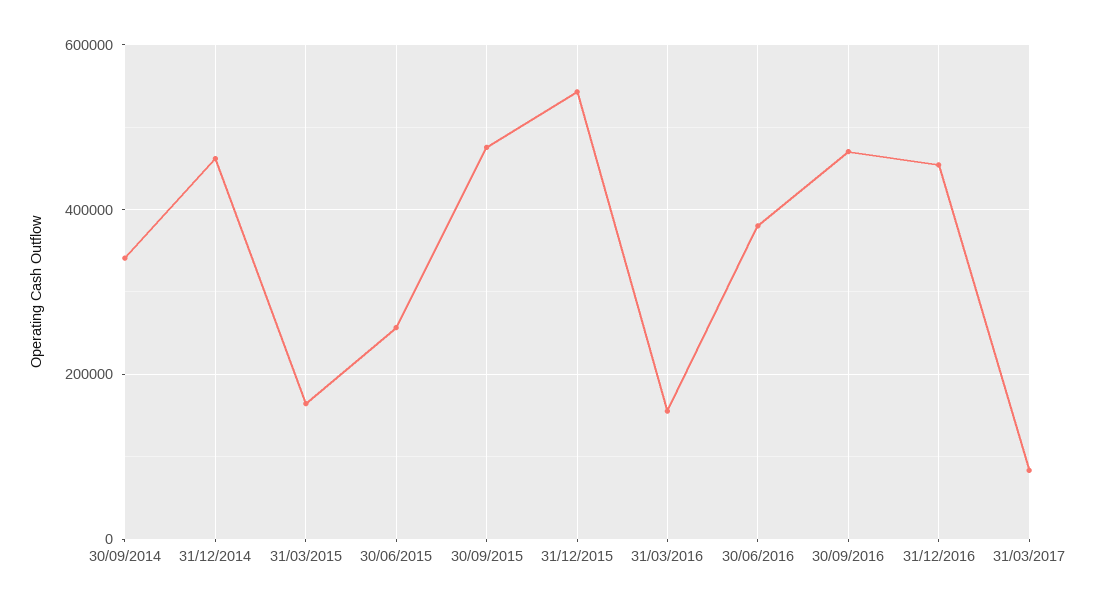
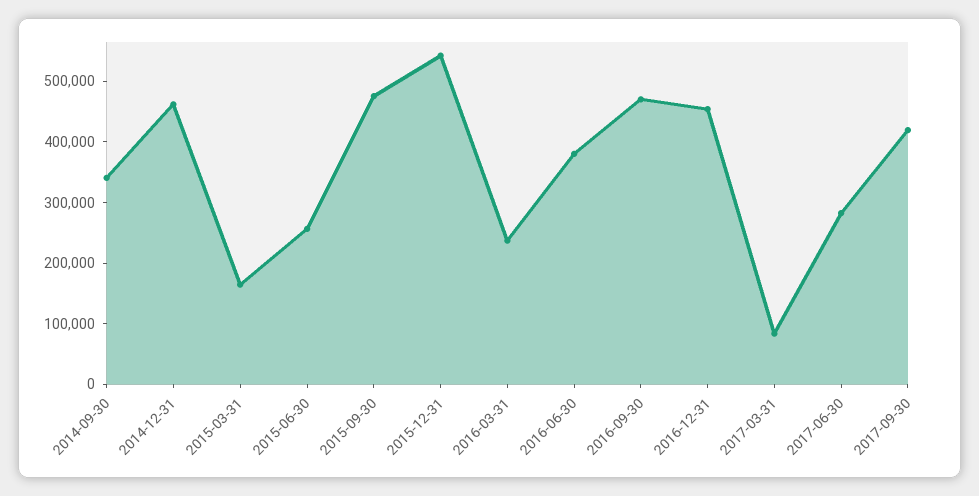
31/03/2016: 160000 -> 240000
2017-06-30: none -> 280000
2017-09-30: none -> 420000

